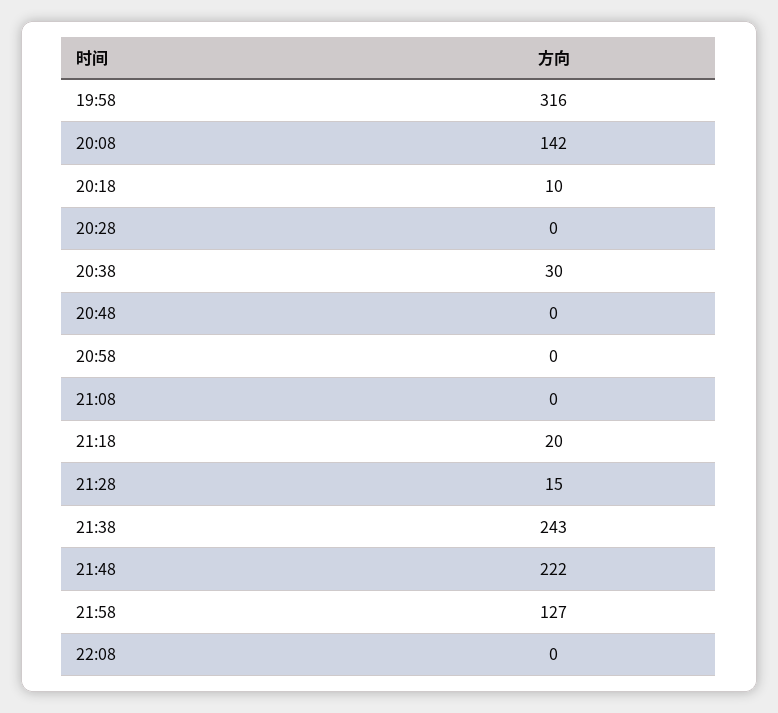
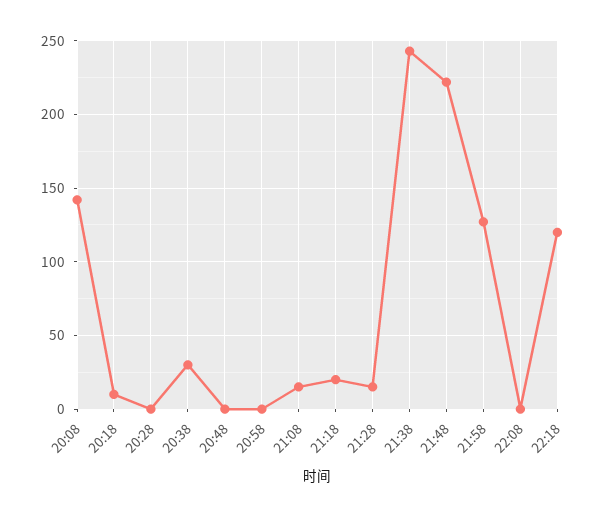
19:58: 316 -> none
21:08: 0 -> 15
22:18: none -> 120

